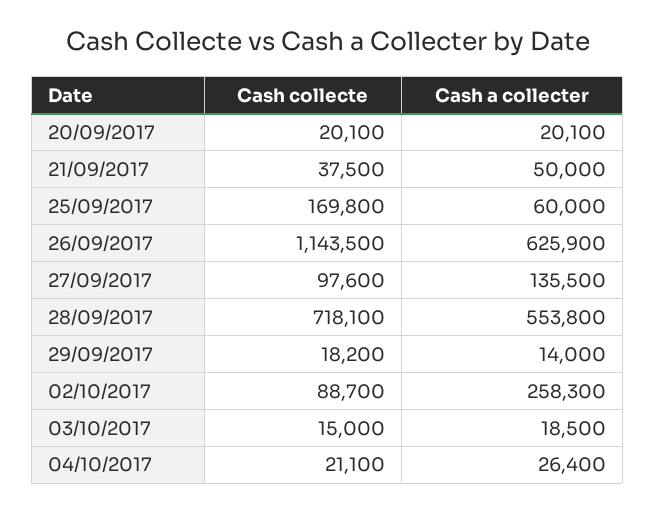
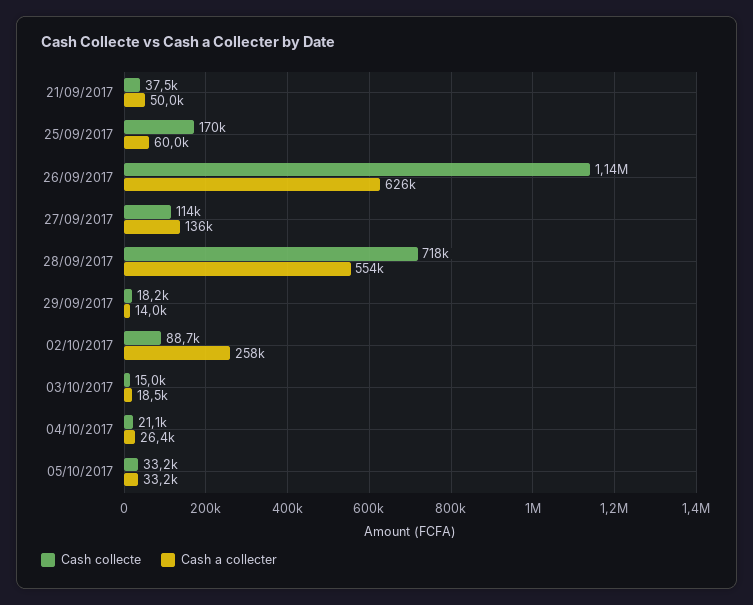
Cash collecte, 20/09/2017: 20100 -> none
Cash a collecter, 20/09/2017: 20100 -> none
Cash collecte, 27/09/2017: 97600 -> 114000
Cash collecte, 05/10/2017: none -> 33200
Cash a collecter, 05/10/2017: none -> 33200

